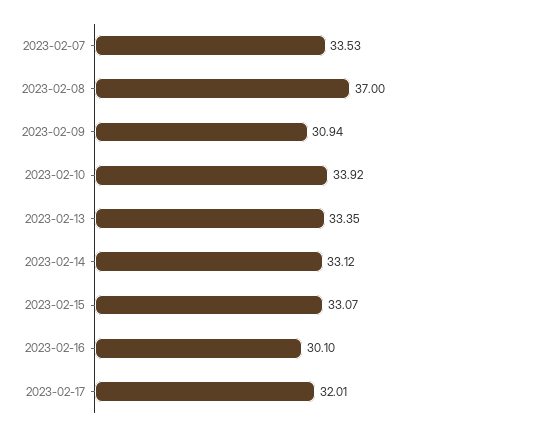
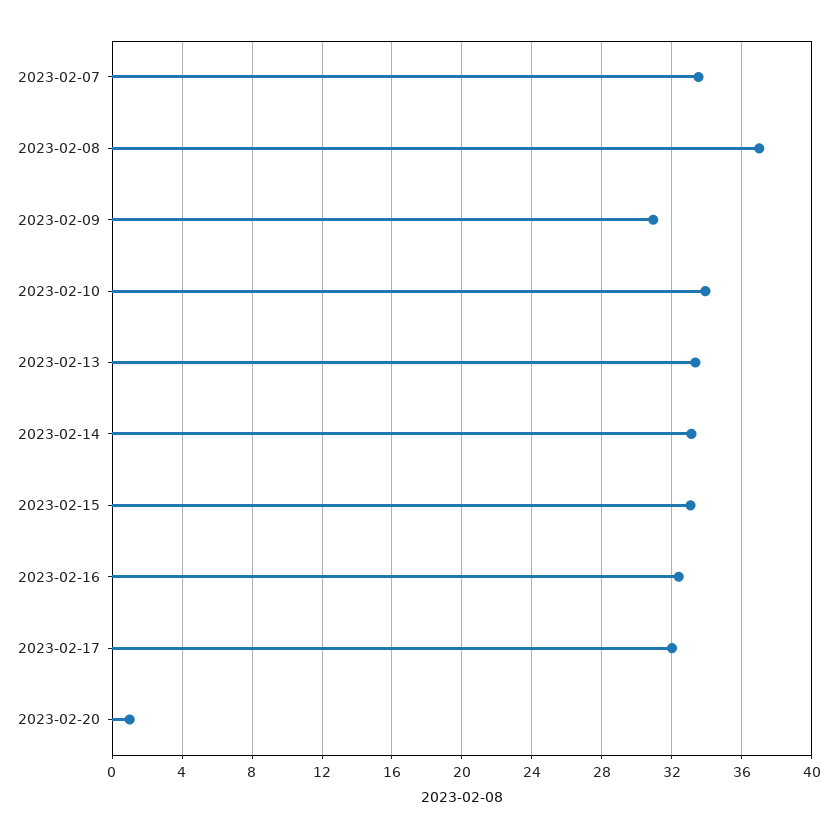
2023-02-16: 30.1 -> 32.5
2023-02-20: none -> 1

